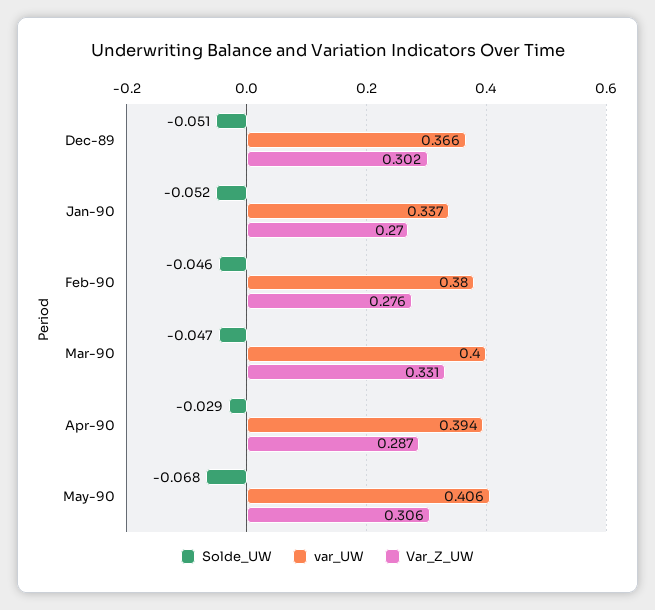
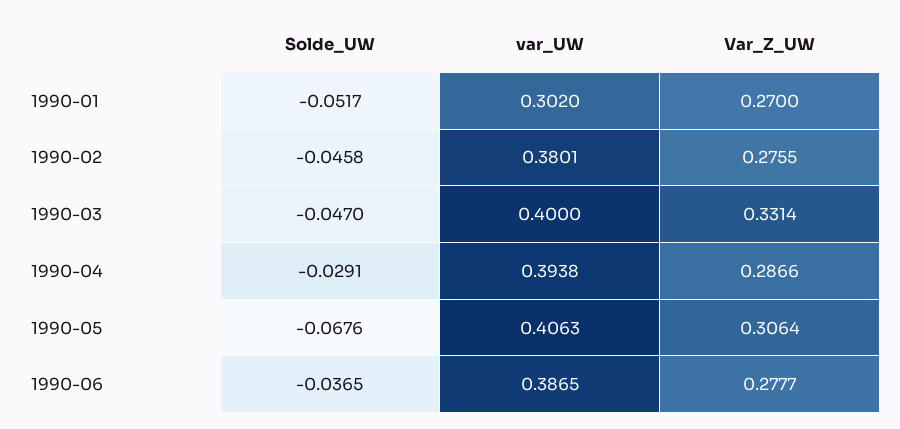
Solde_UW, Dec-89: -0.051 -> none
var_UW, Dec-89: 0.366 -> none
Var_Z_UW, Dec-89: 0.302 -> none
var_UW, Jan-90: 0.337 -> 0.302
Solde_UW, 1990-06: none -> -0.0365
var_UW, 1990-06: none -> 0.3865
Var_Z_UW, 1990-06: none -> 0.2777

